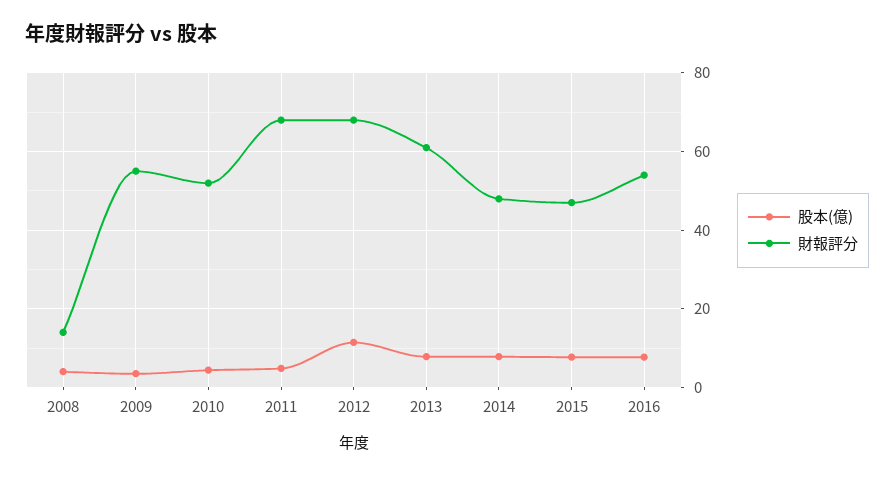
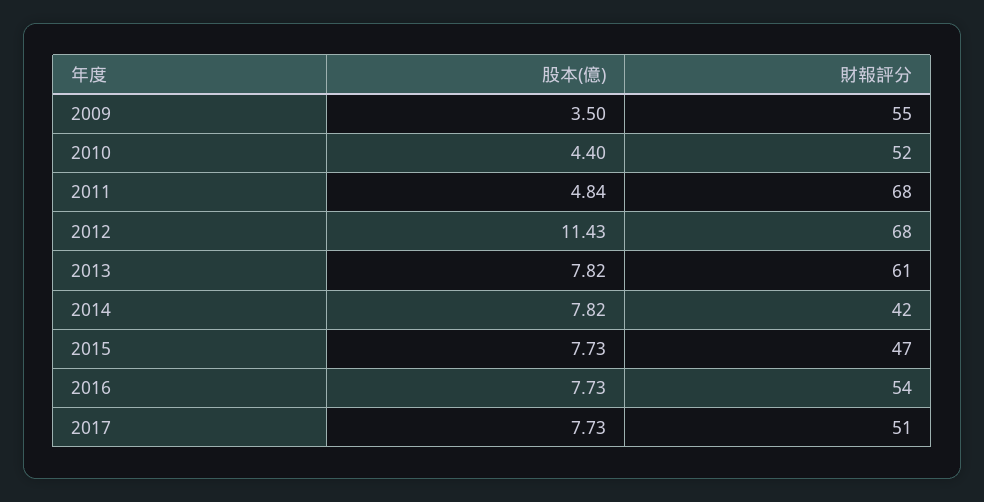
股本(億), 2008: 4 -> none
財報評分, 2008: 14 -> none
財報評分, 2014: 48 -> 42
股本(億), 2017: none -> 7.73
財報評分, 2017: none -> 51

